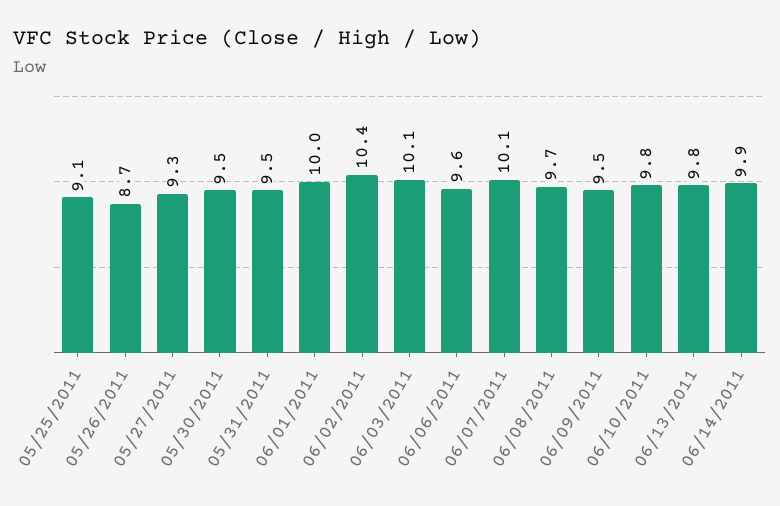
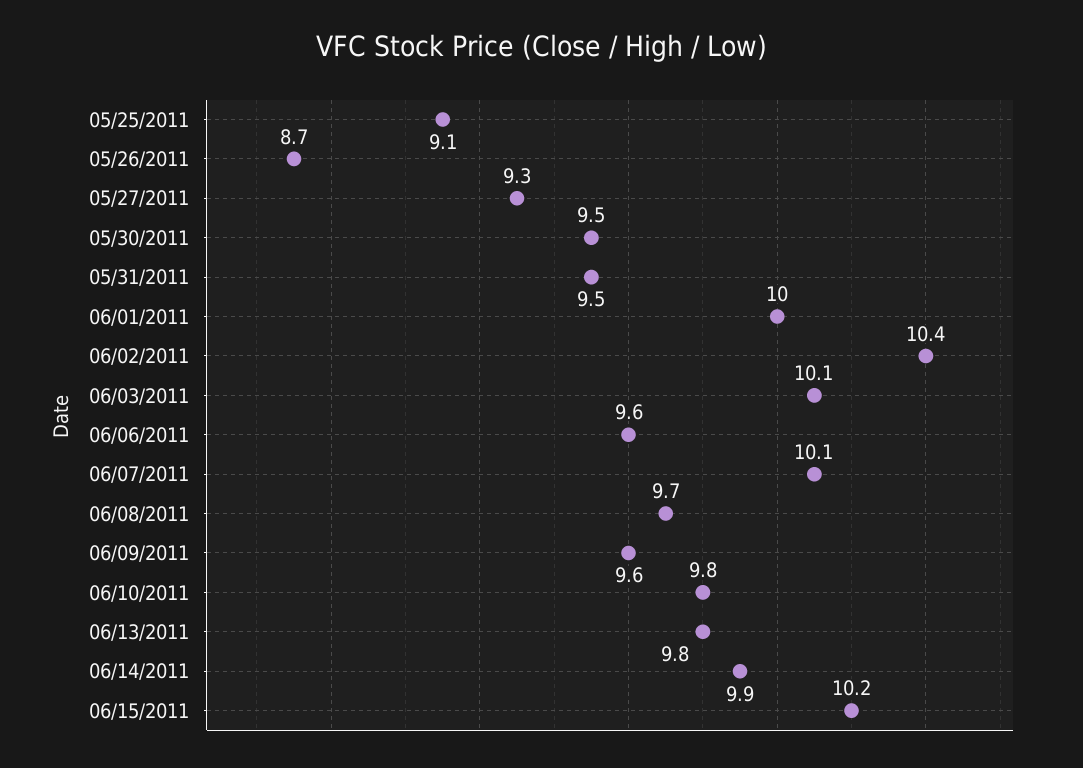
06/09/2011: 9.5 -> 9.6
06/15/2011: none -> 10.2

